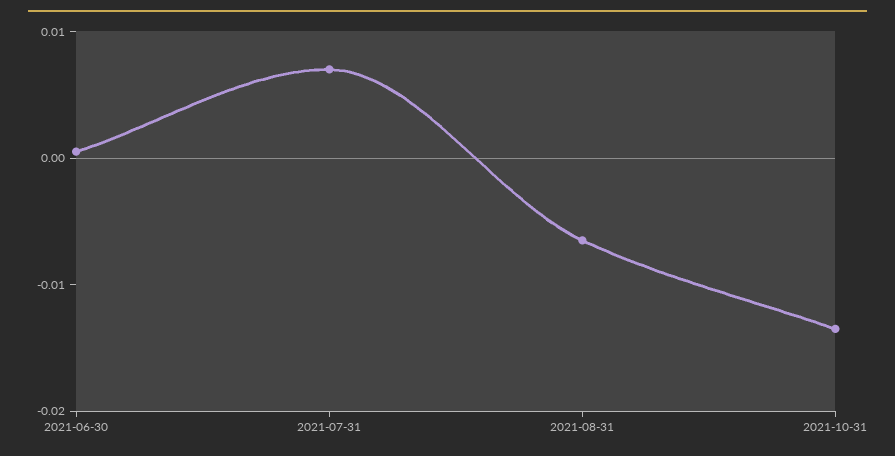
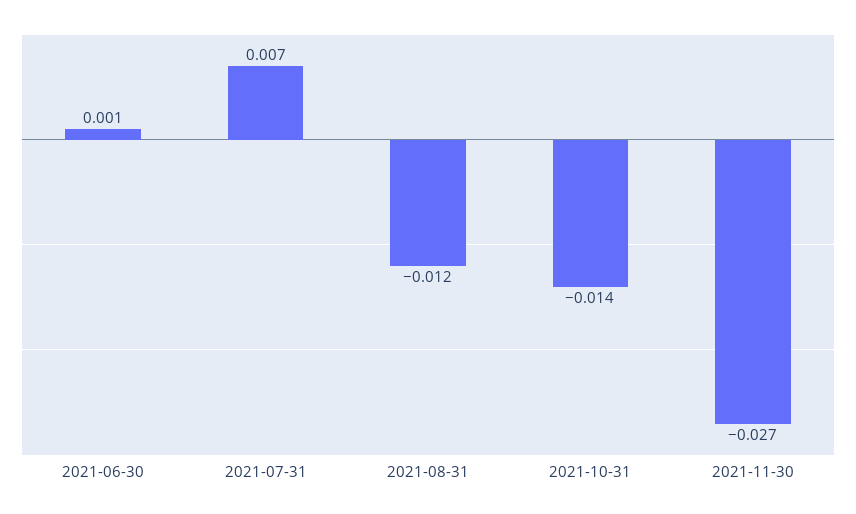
2021-08-31: -0.006 -> -0.012
2021-11-30: none -> -0.027

